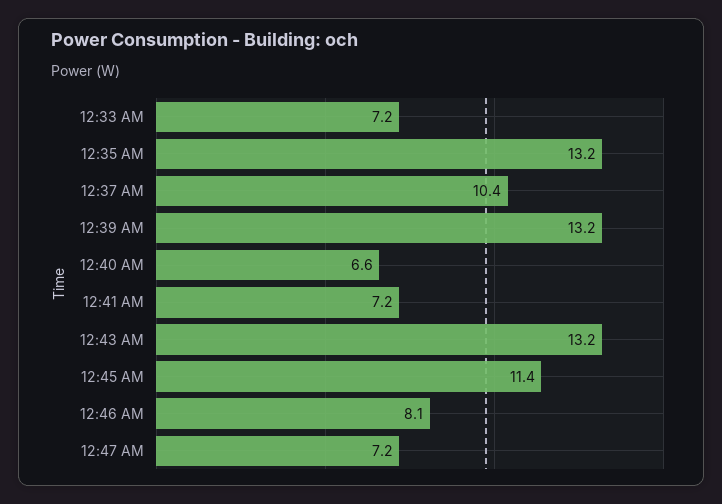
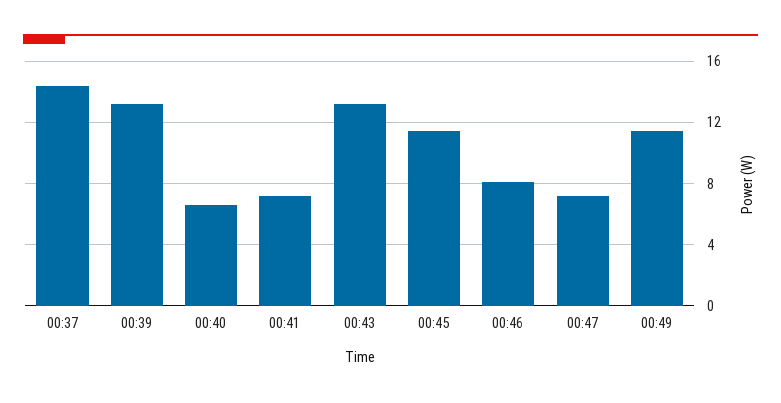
12:33 AM: 7.2 -> none
12:35 AM: 13.2 -> none
12:37 AM: 10.4 -> 14.5
00:49: none -> 11.5

